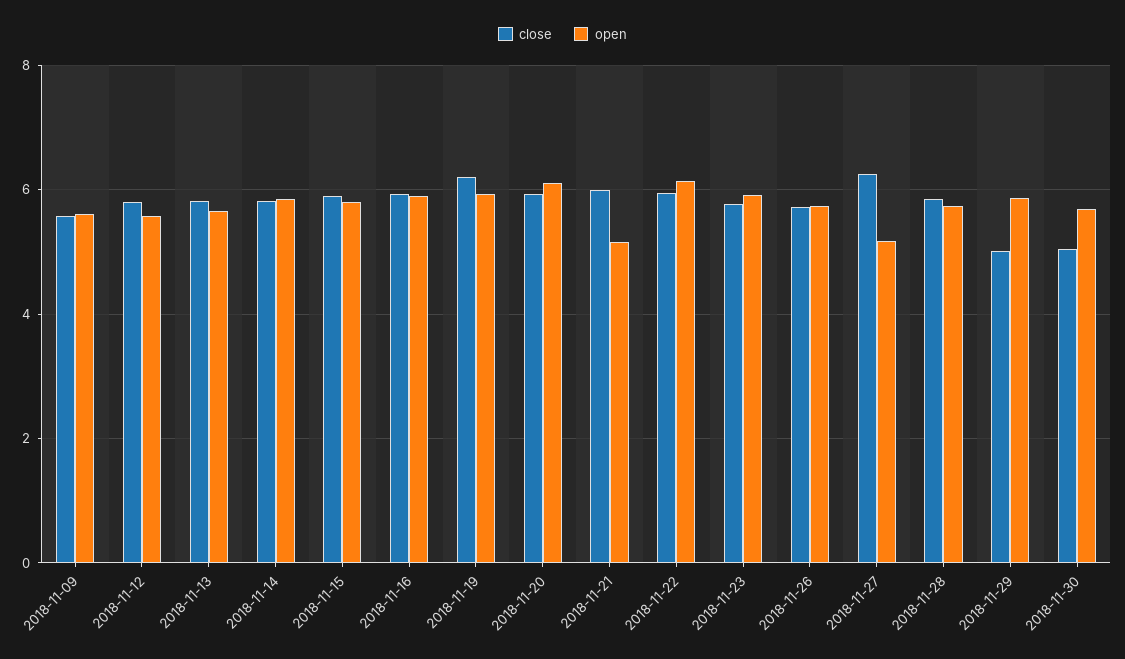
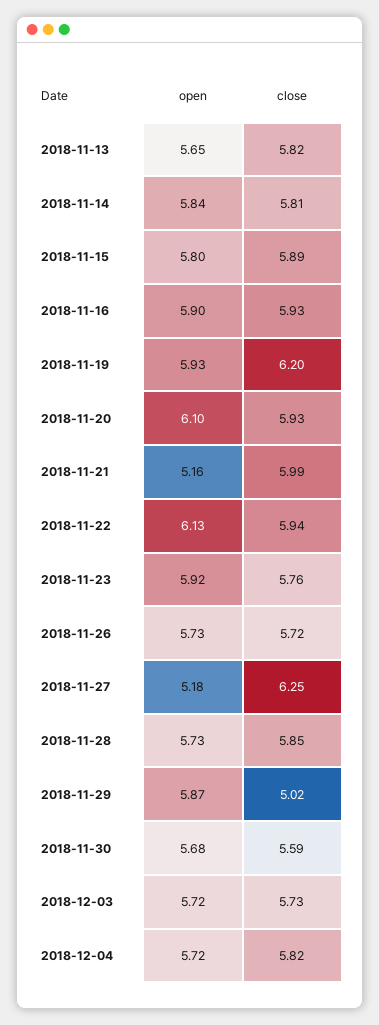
close, 2018-11-09: 5.6 -> none
open, 2018-11-09: 5.6 -> none
close, 2018-11-12: 5.8 -> none
open, 2018-11-12: 5.6 -> none
close, 2018-11-30: 5 -> 5.59
open, 2018-12-03: none -> 5.72
close, 2018-12-03: none -> 5.73
open, 2018-12-04: none -> 5.72
close, 2018-12-04: none -> 5.82

